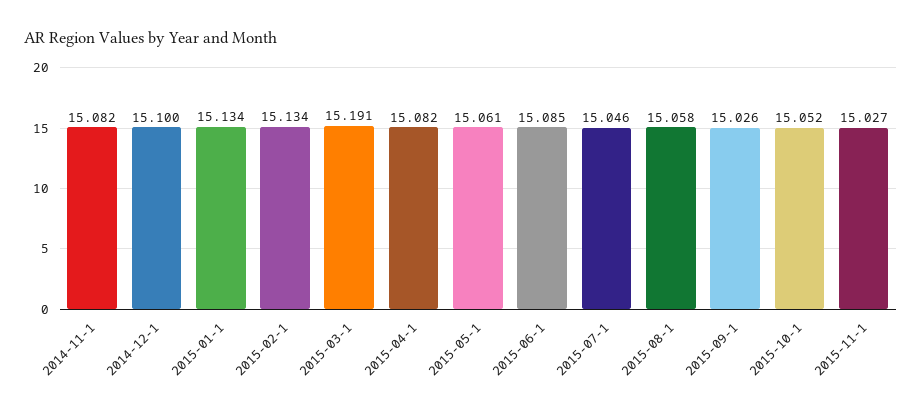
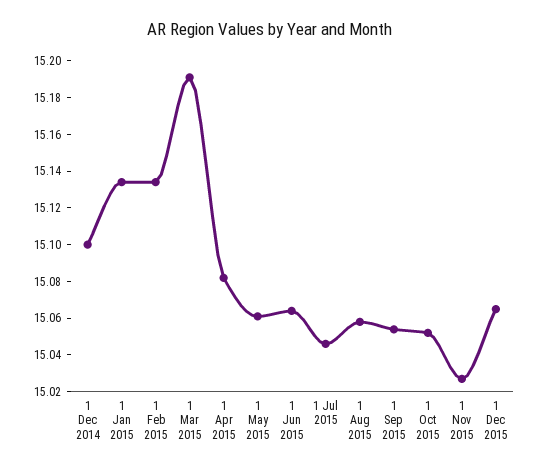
2014-11-1: 15.082 -> none
2015-06-1: 15.085 -> 15.065
2015-09-1: 15.026 -> 15.055
1 Dec 2015: none -> 15.065

